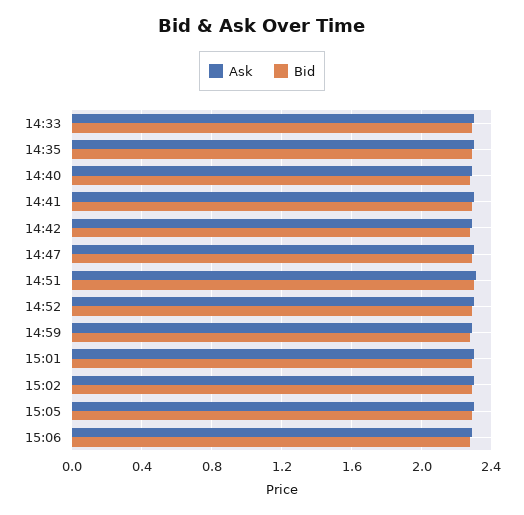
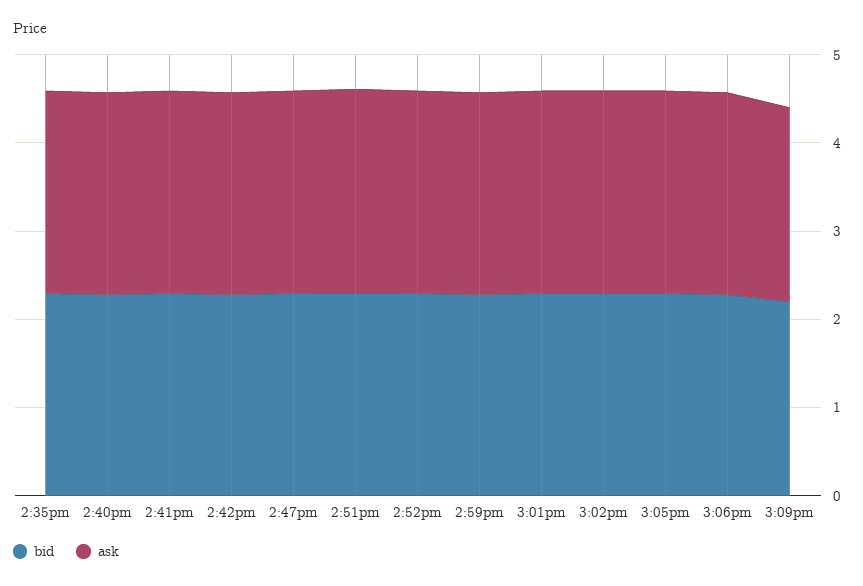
Ask, 14:33: 2.3 -> none
Bid, 14:33: 2.3 -> none
Bid, 3:09pm: none -> 2.2
Ask, 3:09pm: none -> 2.2

